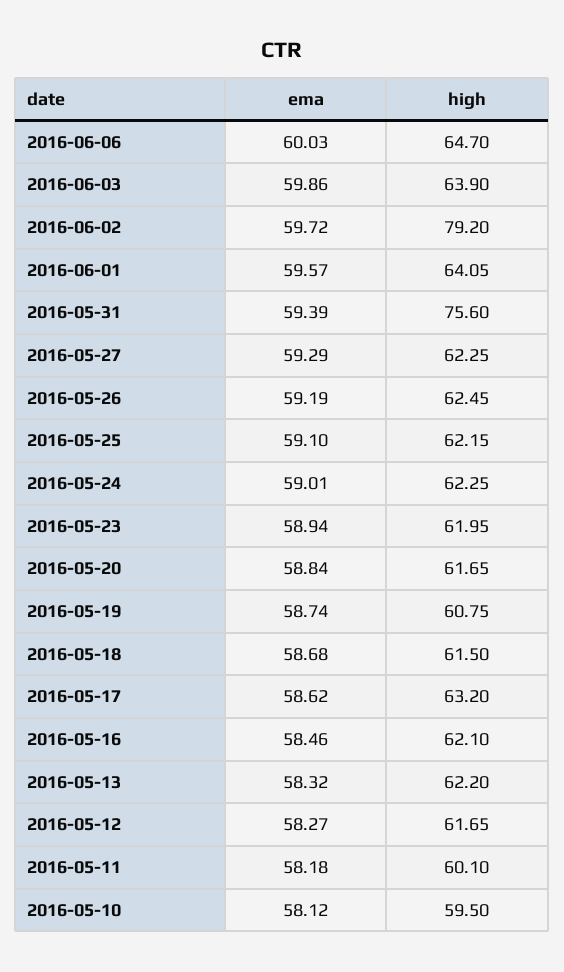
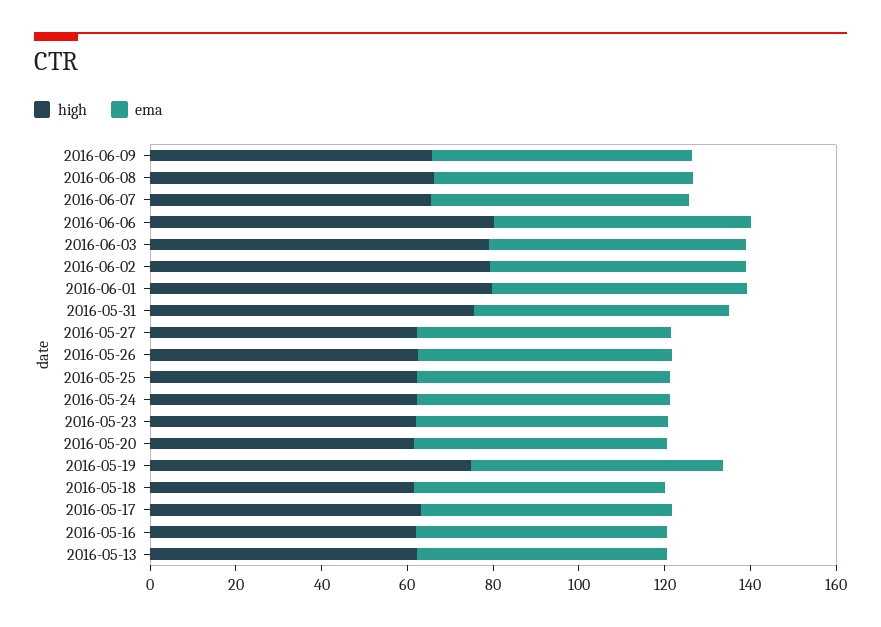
high, 2016-06-06: 64.7 -> 80
high, 2016-06-03: 63.9 -> 80
high, 2016-06-01: 64.05 -> 80
high, 2016-05-19: 60.75 -> 75
ema, 2016-05-12: 58.27 -> none
high, 2016-05-12: 61.65 -> none
ema, 2016-05-11: 58.18 -> none
high, 2016-05-11: 60.1 -> none
ema, 2016-05-10: 58.12 -> none
high, 2016-05-10: 59.5 -> none
high, 2016-06-09: none -> 65
ema, 2016-06-09: none -> 60
high, 2016-06-08: none -> 65
ema, 2016-06-08: none -> 60
high, 2016-06-07: none -> 65
ema, 2016-06-07: none -> 60

